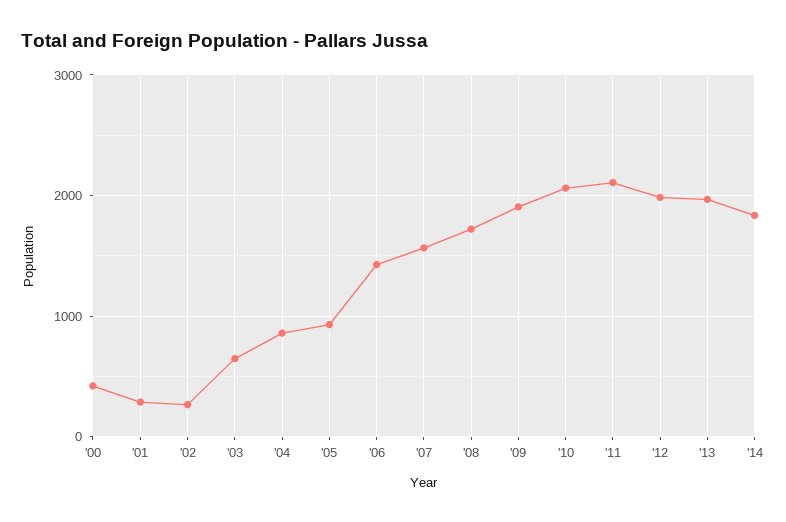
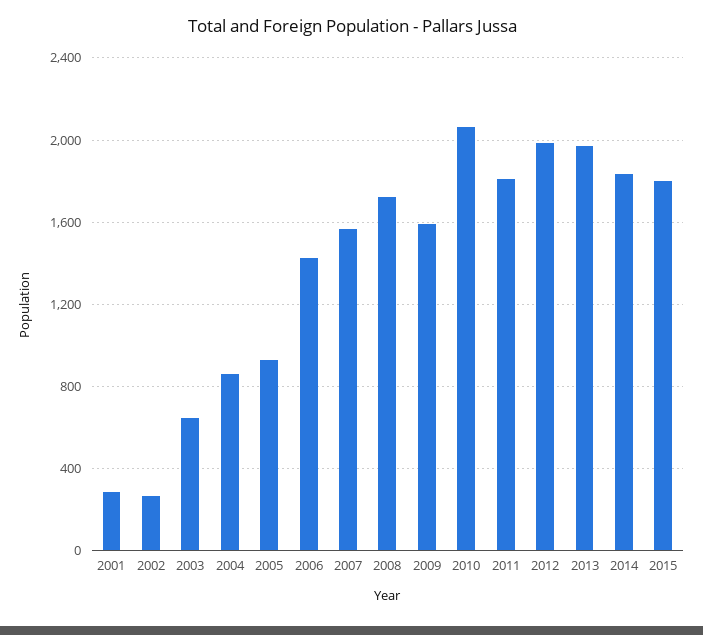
'00: 400 -> none
'09: 1900 -> 1600
'11: 2100 -> 1800
2015: none -> 1800

